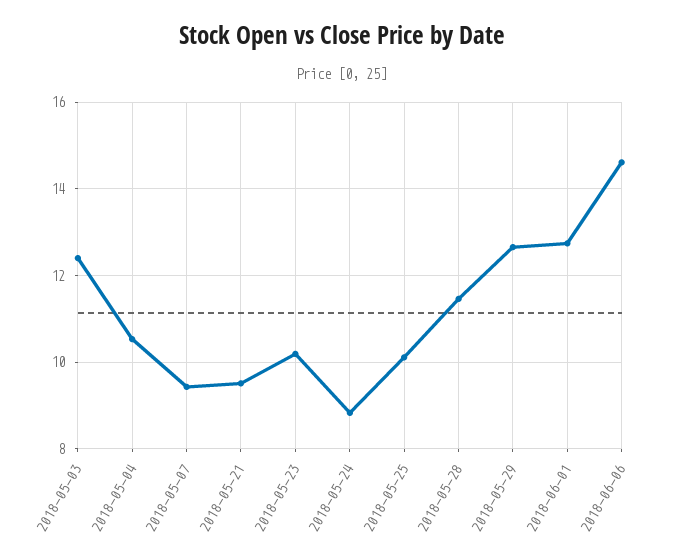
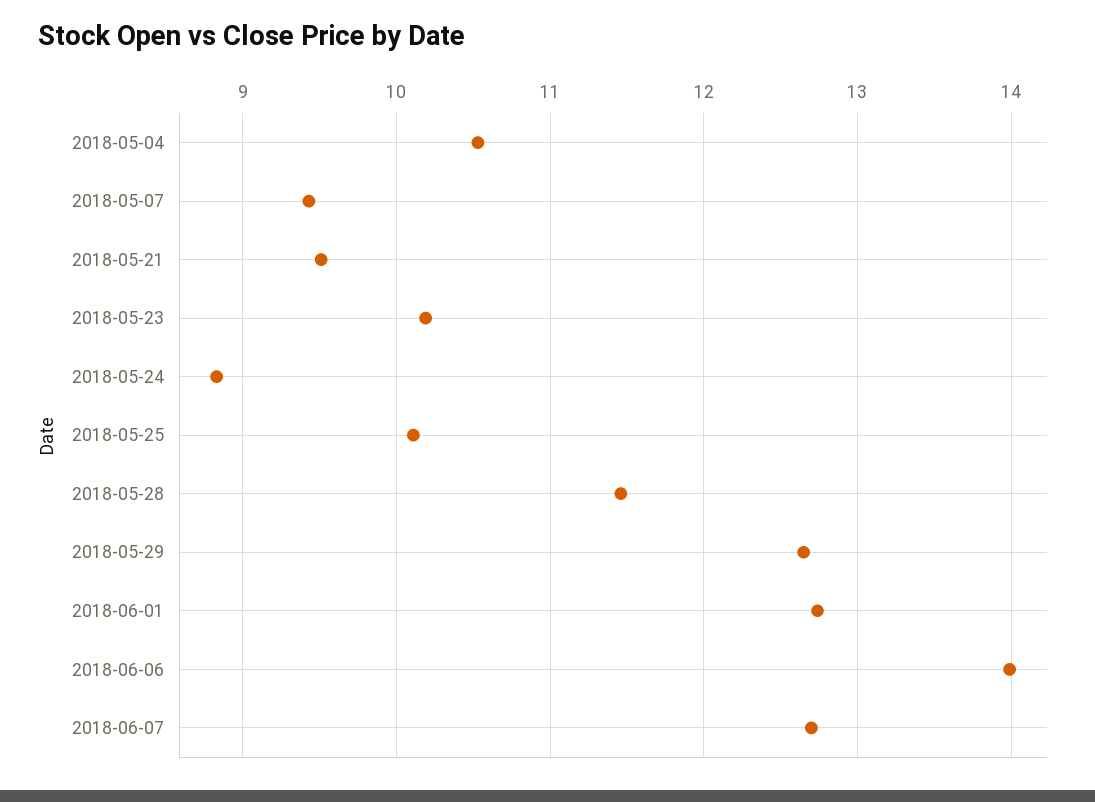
2018-05-03: 12.4 -> none
2018-06-06: 14.6 -> 14
2018-06-07: none -> 12.7

